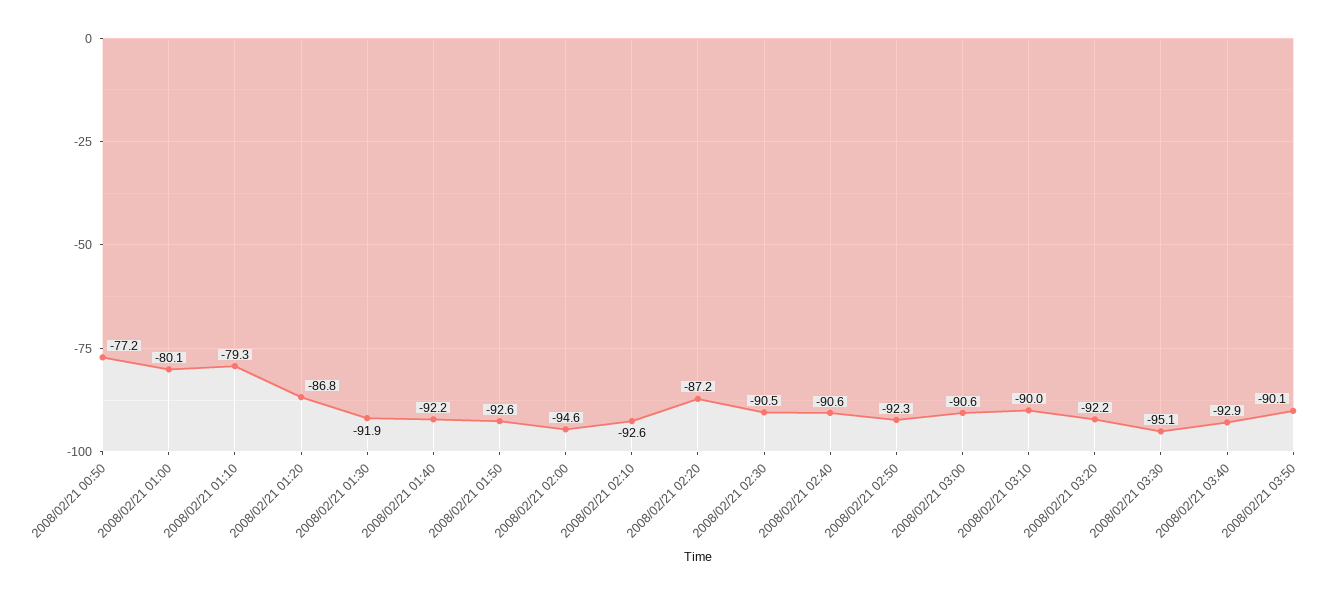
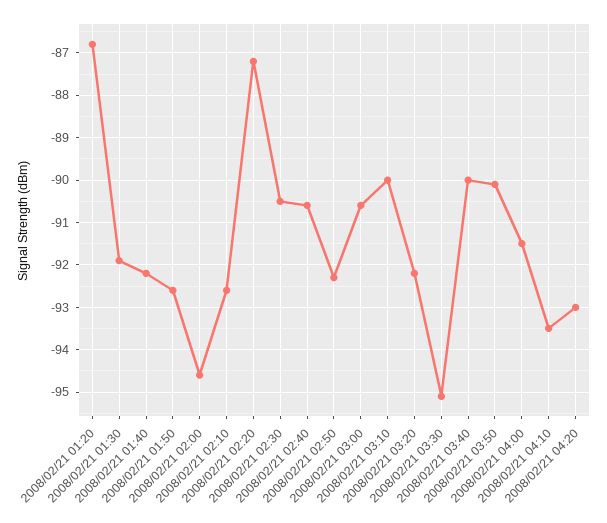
2008/02/21 00:50: -77.2 -> none
2008/02/21 01:00: -80.1 -> none
2008/02/21 01:10: -79.3 -> none
2008/02/21 03:40: -92.9 -> -90
2008/02/21 04:00: none -> -91.5
2008/02/21 04:10: none -> -93.5
2008/02/21 04:20: none -> -93

